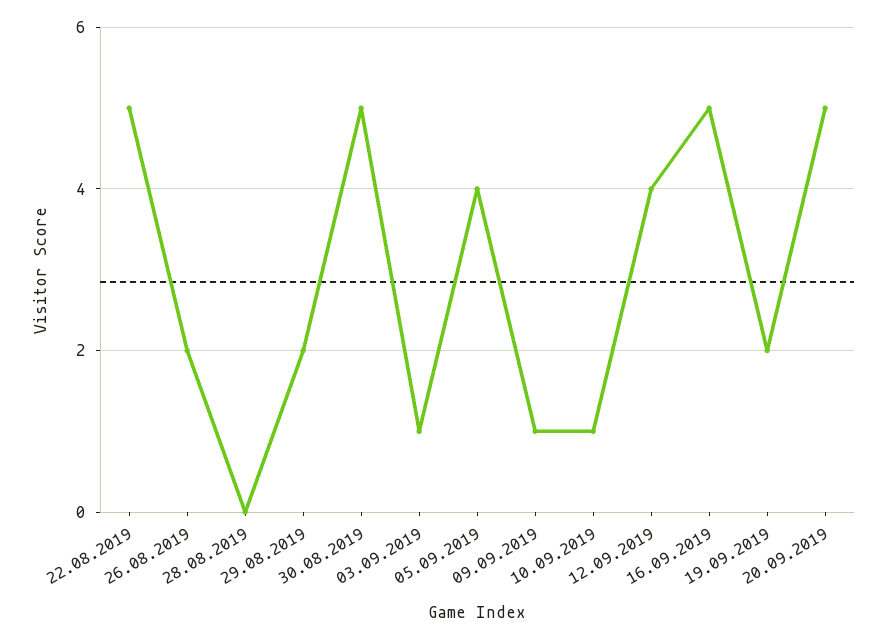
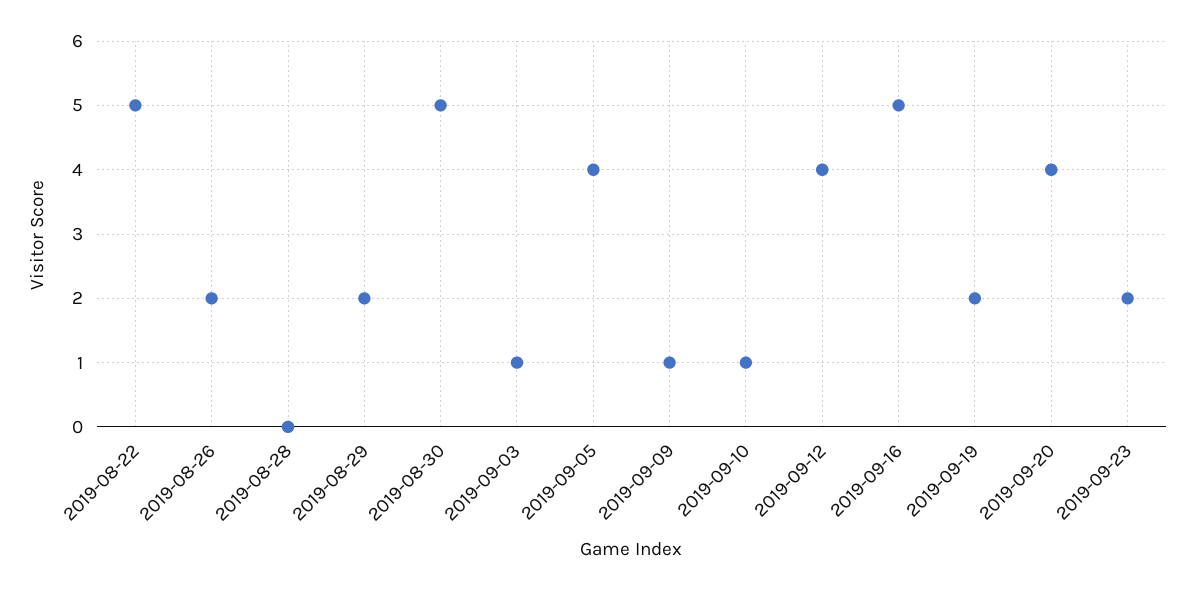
20.09.2019: 5 -> 4
2019-09-23: none -> 2

